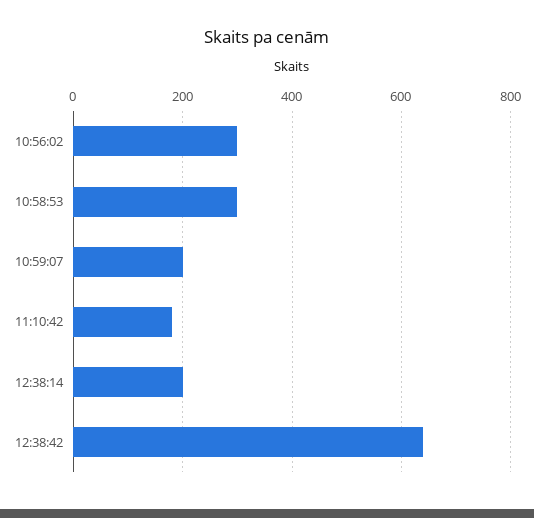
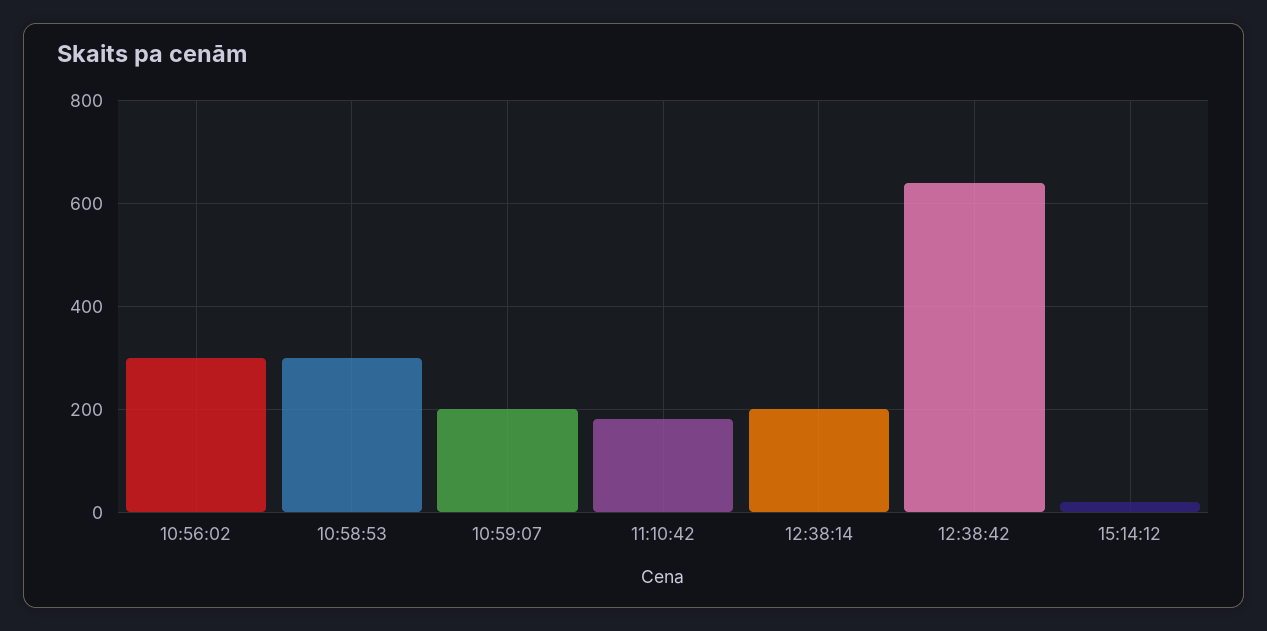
15:14:12: none -> 20

